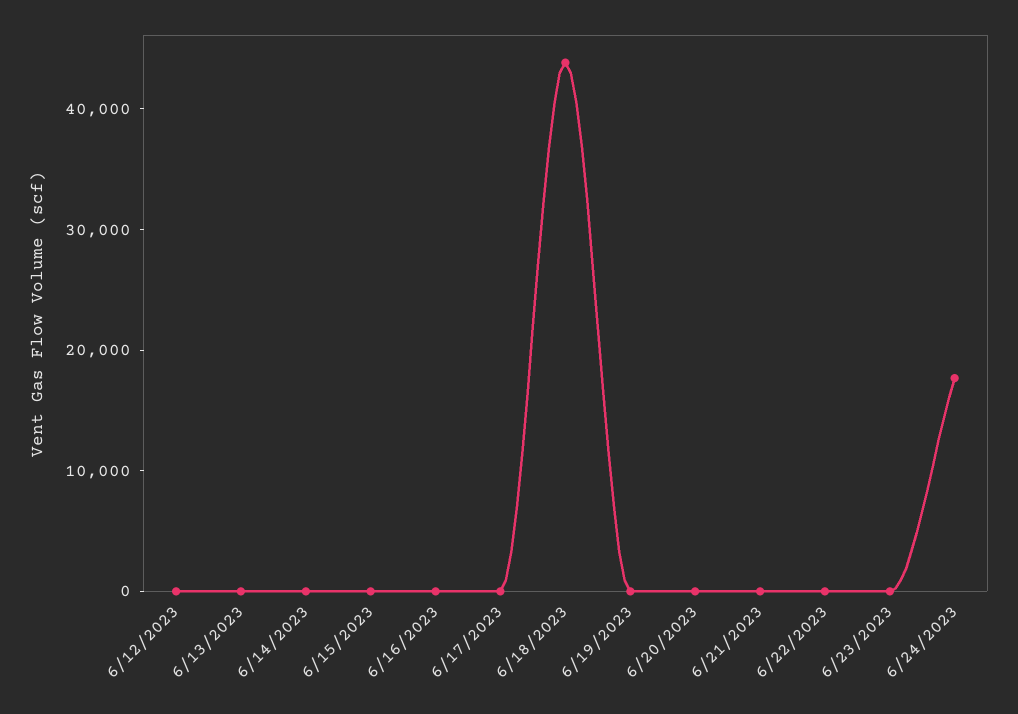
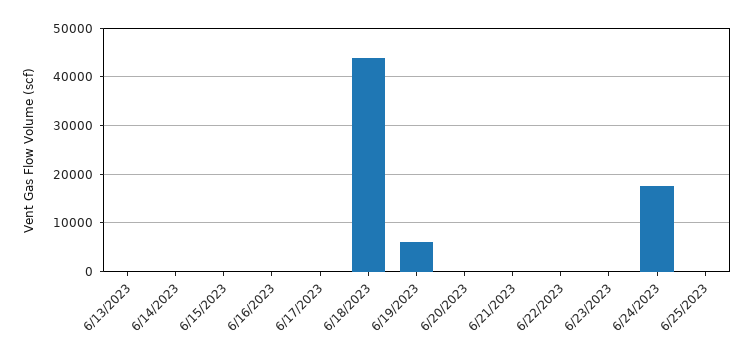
6/12/2023: 0 -> none
6/19/2023: 0 -> 6000
6/25/2023: none -> 0

